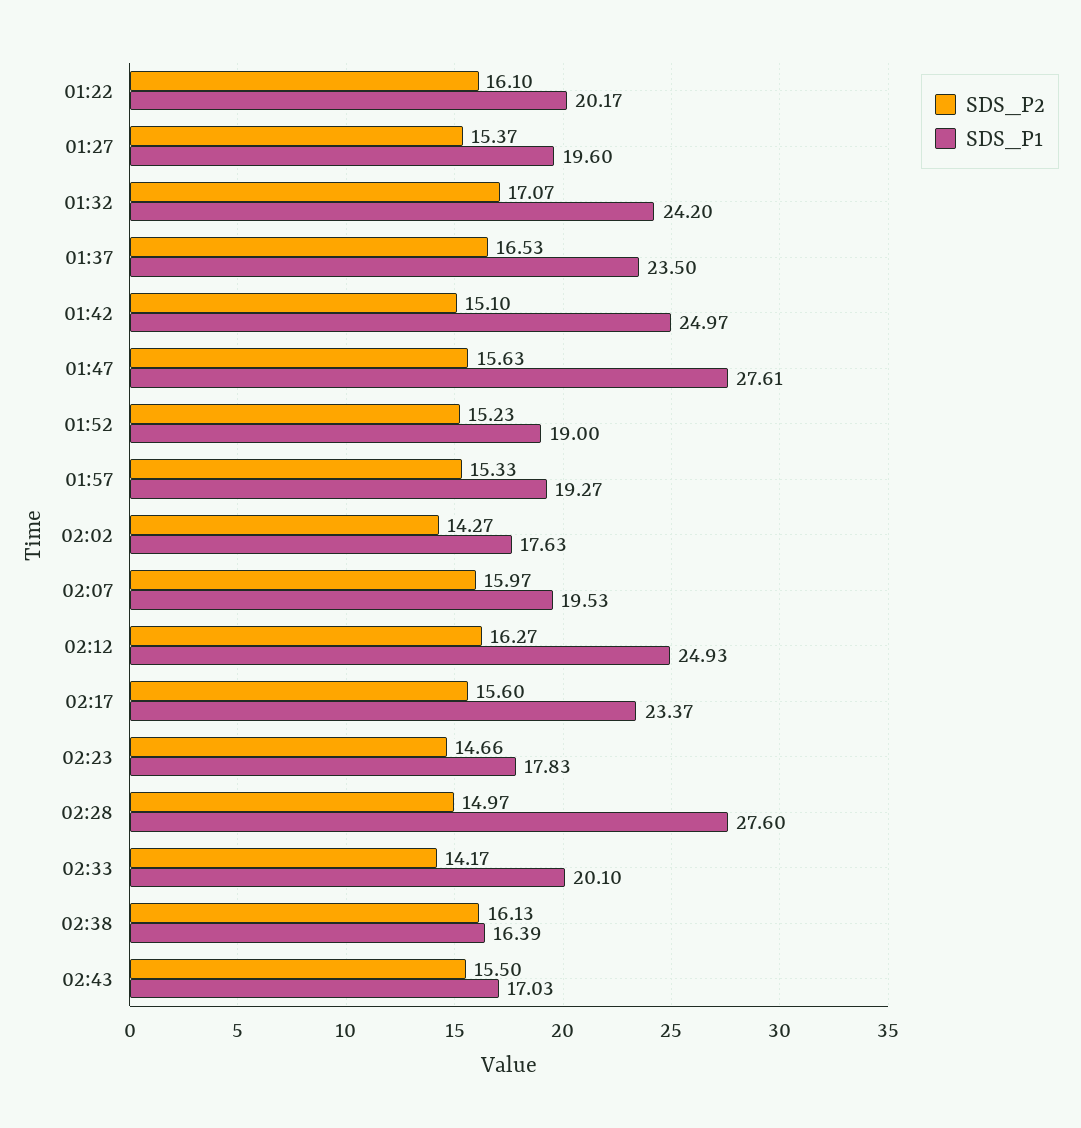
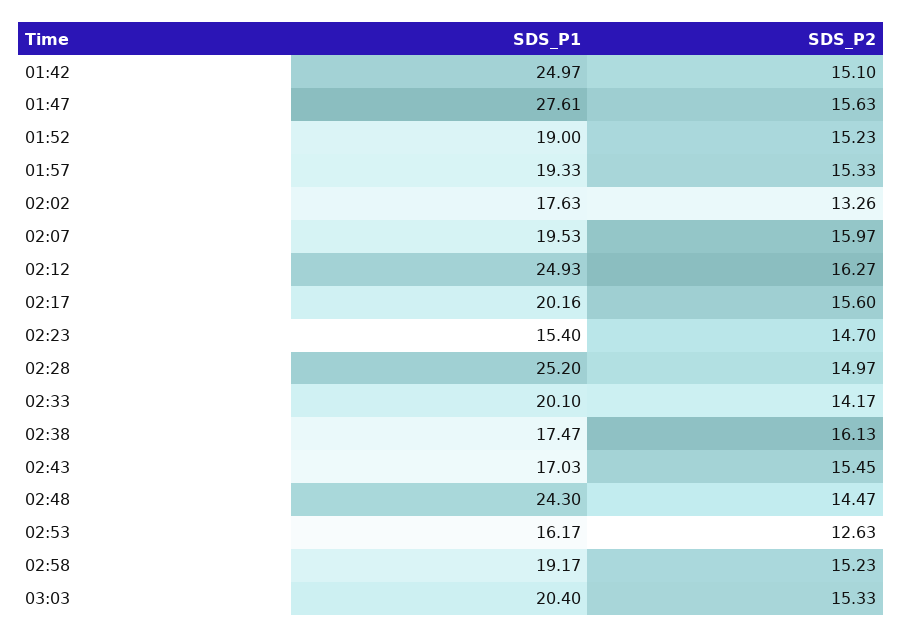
SDS_P2, 01:22: 16.1 -> none
SDS_P1, 01:22: 20.17 -> none
SDS_P2, 01:27: 15.37 -> none
SDS_P1, 01:27: 19.6 -> none
SDS_P2, 01:32: 17.07 -> none
SDS_P1, 01:32: 24.2 -> none
SDS_P2, 01:37: 16.53 -> none
SDS_P1, 01:37: 23.5 -> none
SDS_P1, 01:57: 19.27 -> 19.33
SDS_P2, 02:02: 14.27 -> 13.26
SDS_P1, 02:17: 23.37 -> 20.16
SDS_P2, 02:23: 14.66 -> 14.7
SDS_P1, 02:23: 17.83 -> 15.4
SDS_P1, 02:28: 27.6 -> 25.2
SDS_P1, 02:38: 16.39 -> 17.47
SDS_P2, 02:43: 15.5 -> 15.45
SDS_P1, 02:48: none -> 24.3
SDS_P2, 02:48: none -> 14.47
SDS_P1, 02:53: none -> 16.17
SDS_P2, 02:53: none -> 12.63
SDS_P1, 02:58: none -> 19.17
SDS_P2, 02:58: none -> 15.23
SDS_P1, 03:03: none -> 20.4
SDS_P2, 03:03: none -> 15.33

